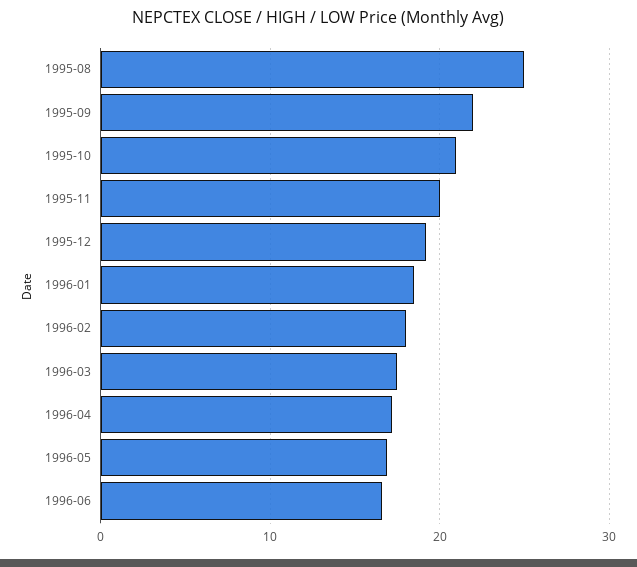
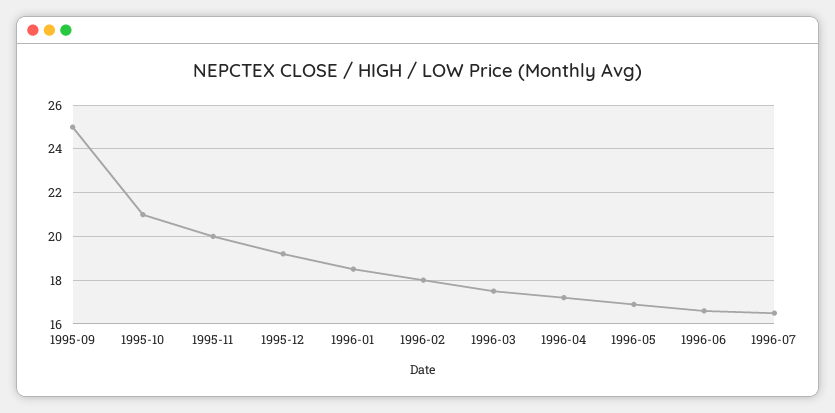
1995-08: 25 -> none
1995-09: 22 -> 25
1996-07: none -> 16.5

